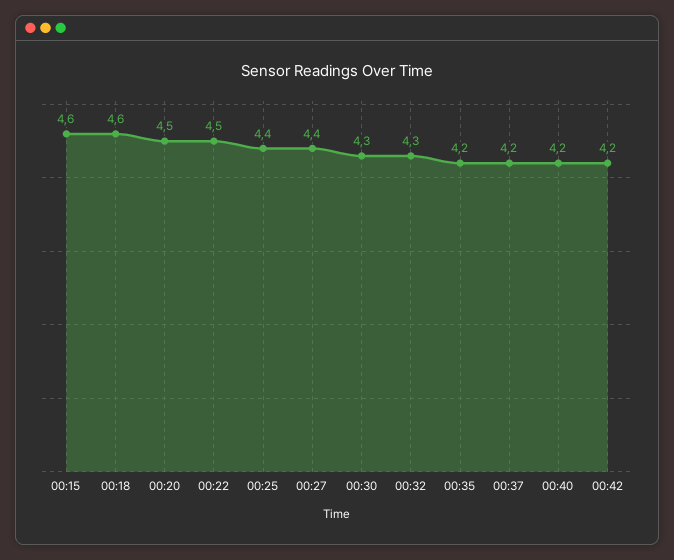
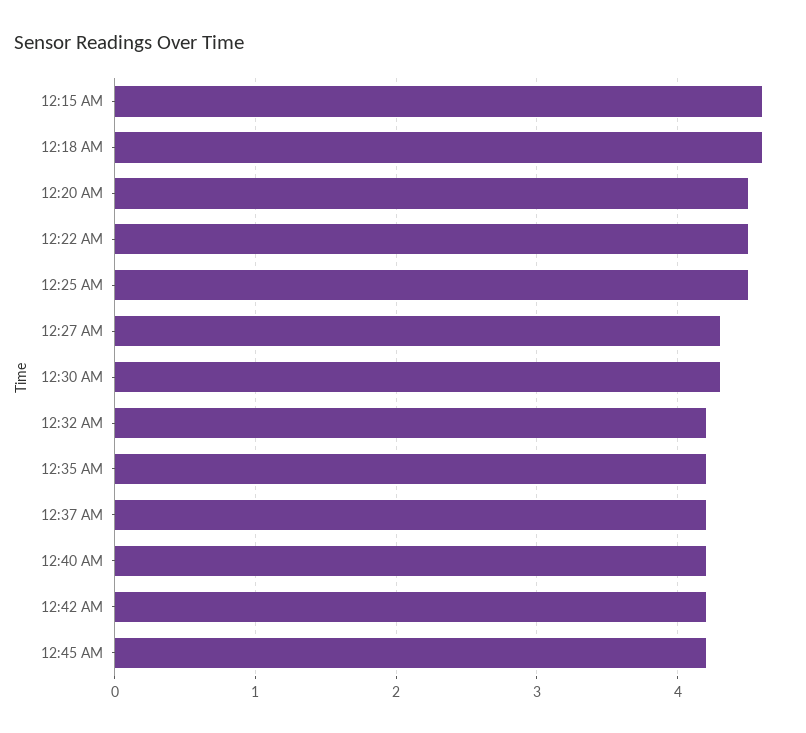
00:25: 4.4 -> 4.5
00:27: 4.4 -> 4.3
00:32: 4.3 -> 4.2
12:45 AM: none -> 4.2

